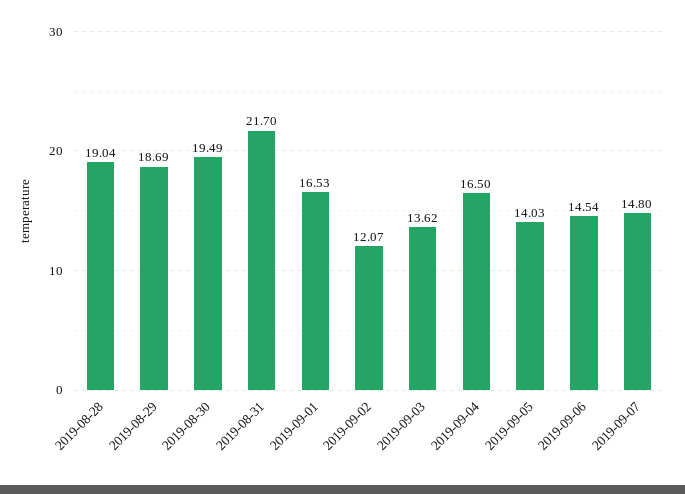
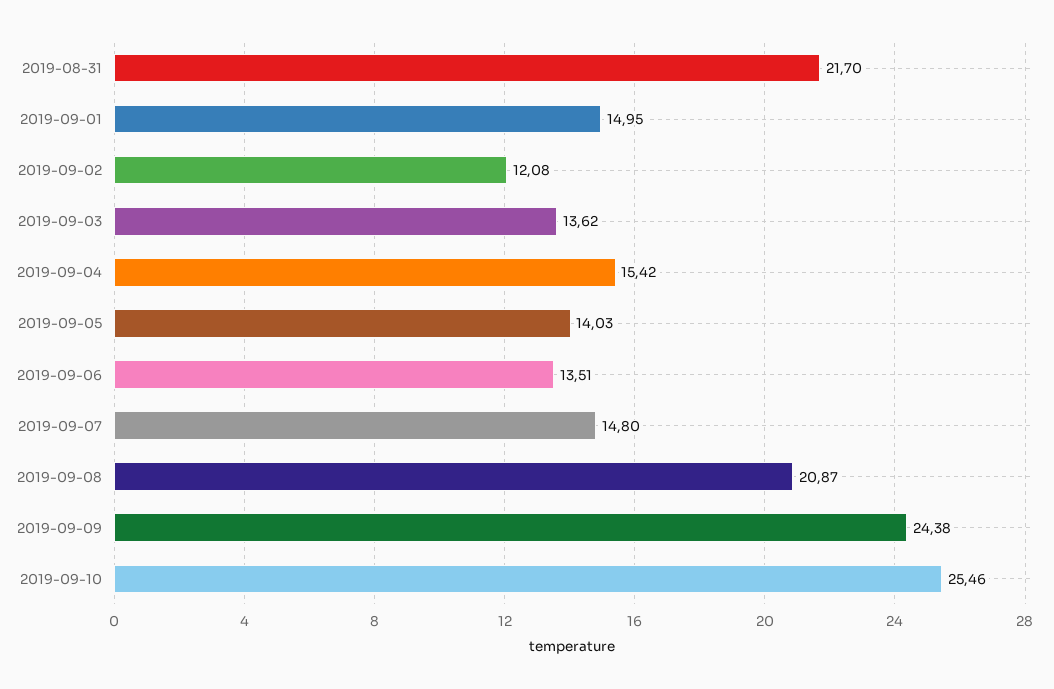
2019-08-28: 19.04 -> none
2019-08-29: 18.69 -> none
2019-08-30: 19.49 -> none
2019-09-01: 16.53 -> 14.95
2019-09-02: 12.07 -> 12.08
2019-09-04: 16.5 -> 15.42
2019-09-06: 14.54 -> 13.51
2019-09-08: none -> 20.87
2019-09-09: none -> 24.38
2019-09-10: none -> 25.46

